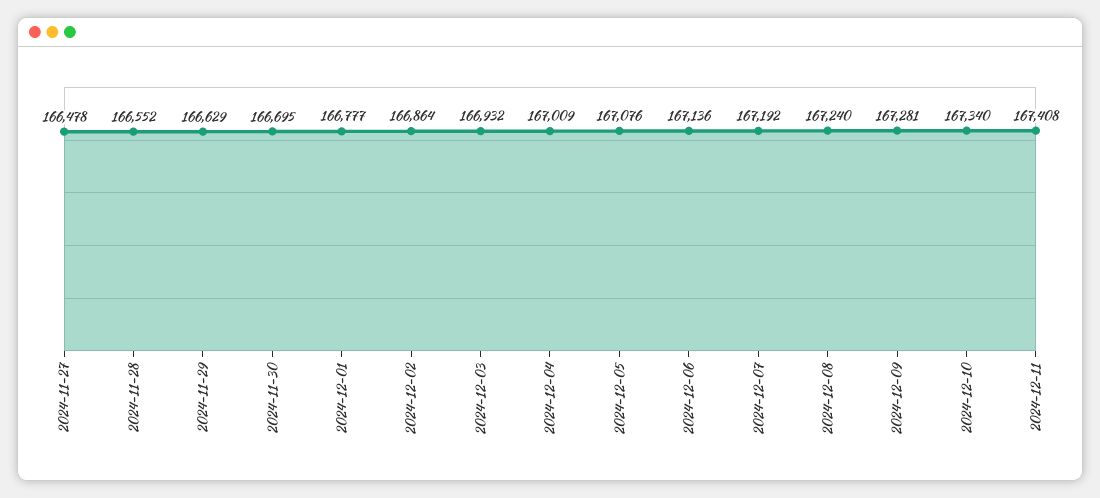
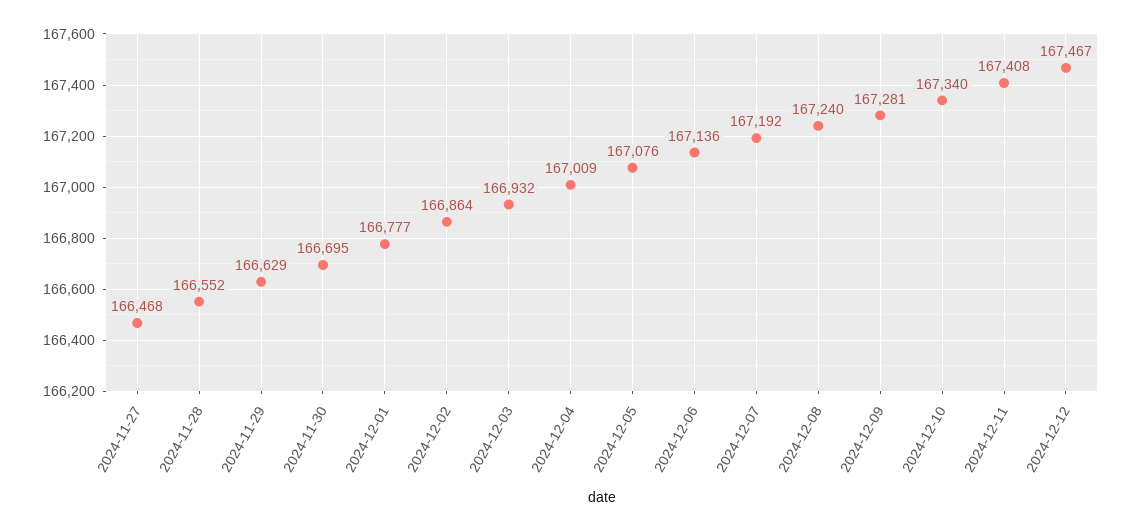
2024-11-27: 166478 -> 166468
2024-12-12: none -> 167467

